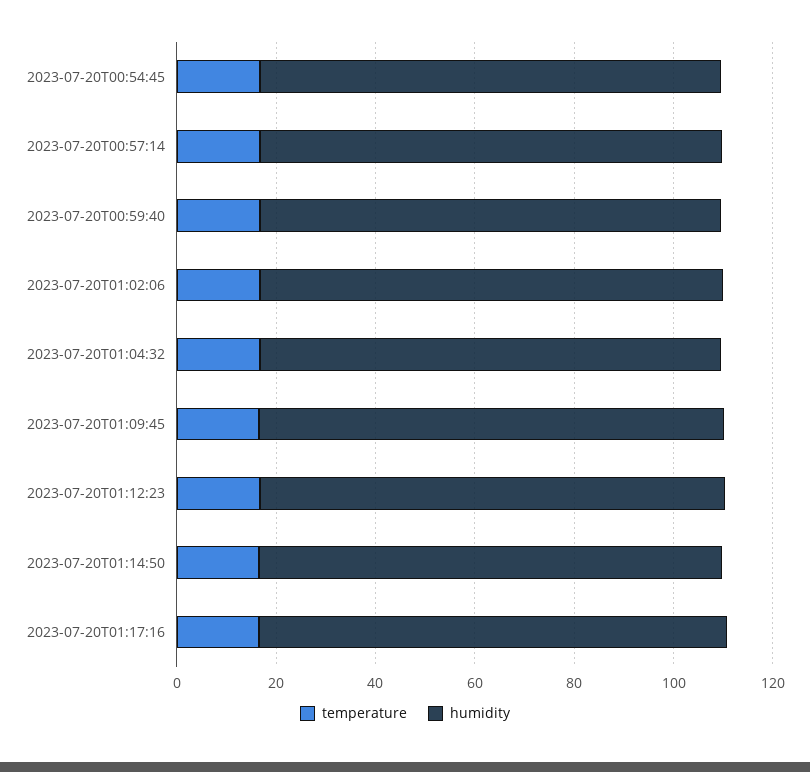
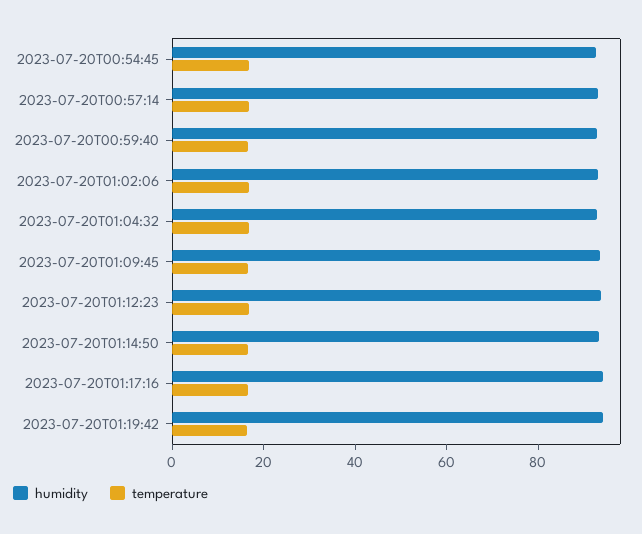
humidity, 2023-07-20T01:19:42: none -> 95
temperature, 2023-07-20T01:19:42: none -> 15

